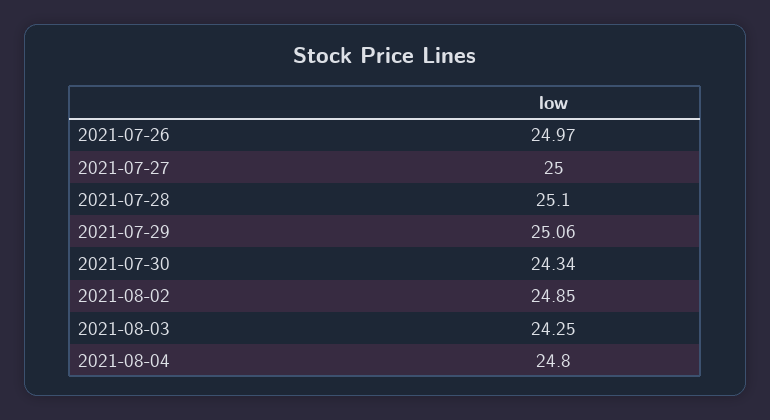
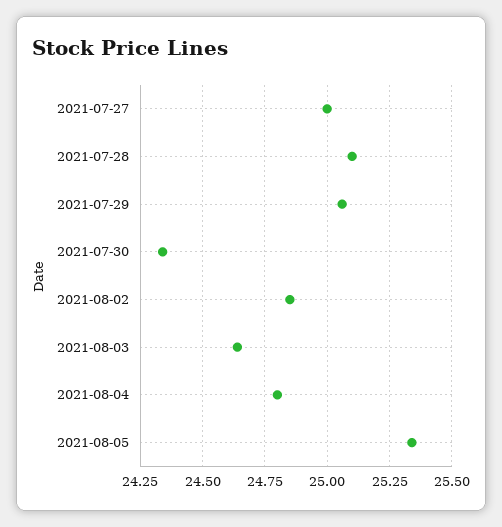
2021-07-26: 24.97 -> none
2021-08-03: 24.25 -> 24.65
2021-08-05: none -> 25.35

